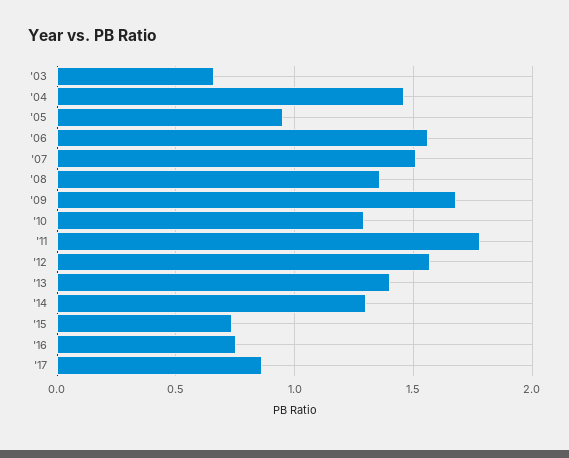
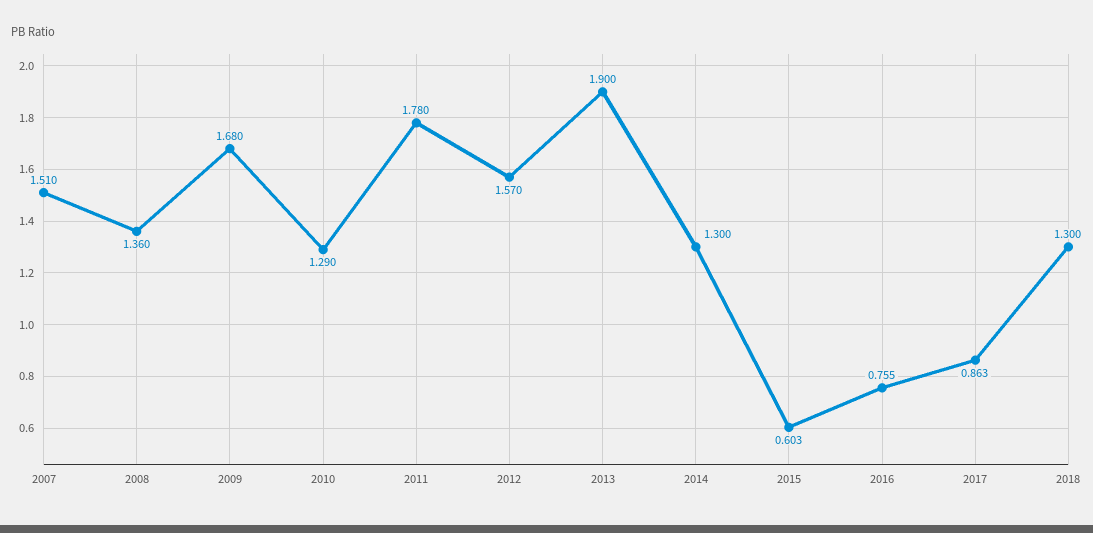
'03: 0.65 -> none
'04: 1.45 -> none
'05: 0.95 -> none
'06: 1.55 -> none
'13: 1.4 -> 1.9
'15: 0.75 -> 0.603
2018: none -> 1.3

